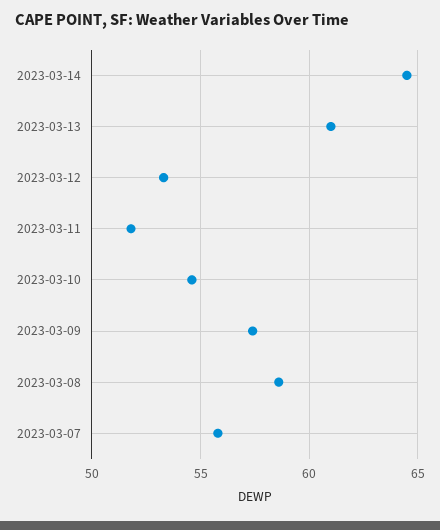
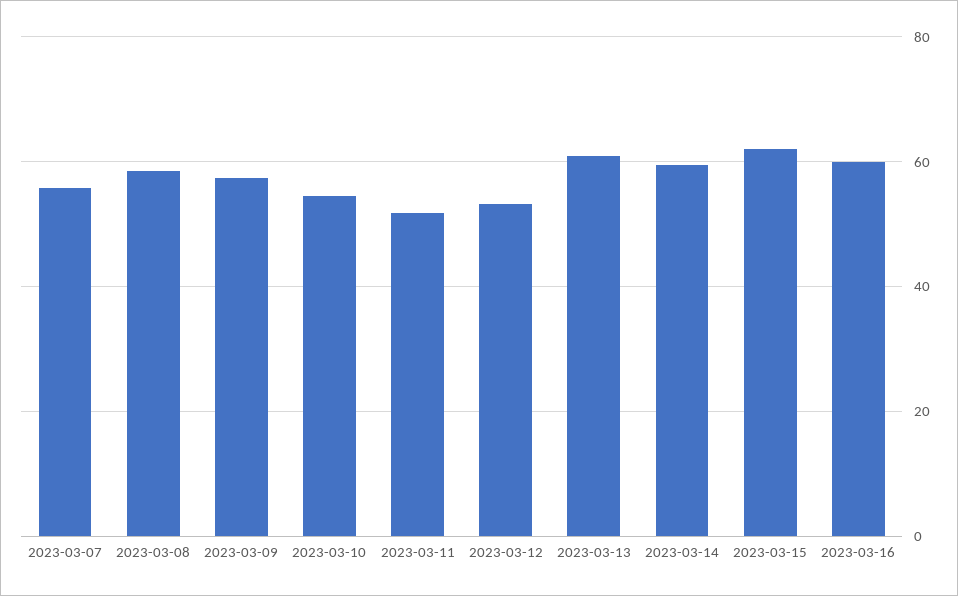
2023-03-14: 64.5 -> 60
2023-03-15: none -> 62
2023-03-16: none -> 60

